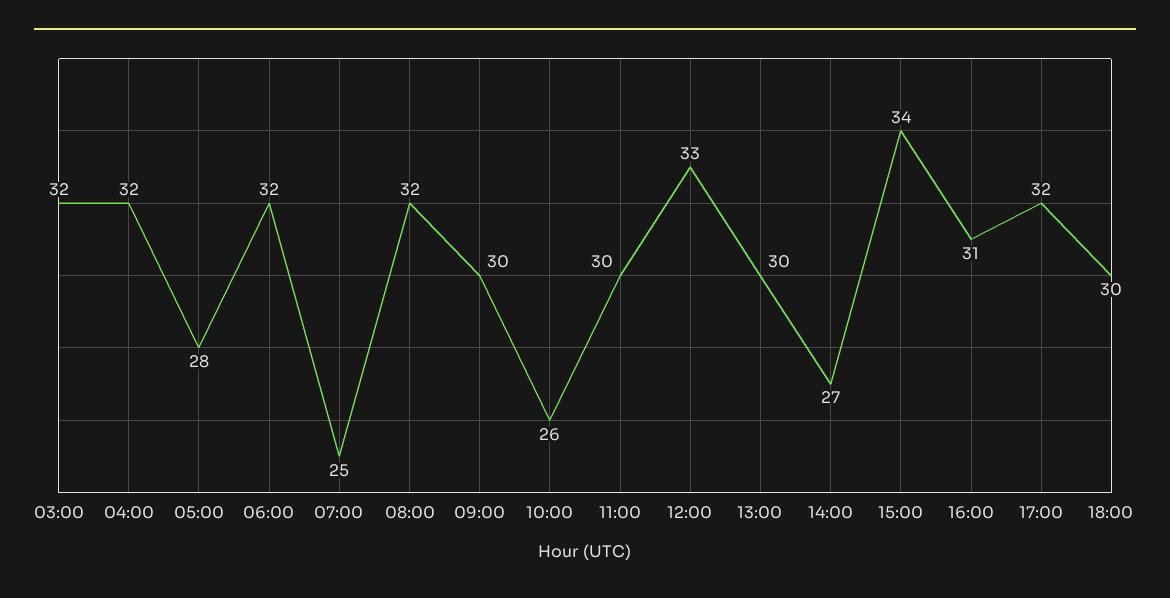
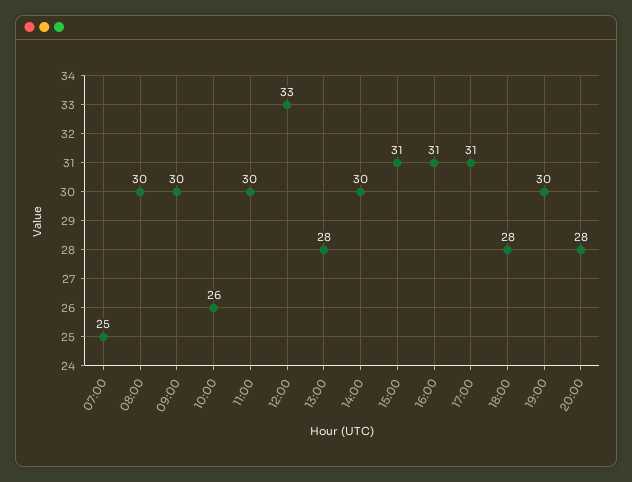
03:00: 32 -> none
04:00: 32 -> none
05:00: 28 -> none
06:00: 32 -> none
08:00: 32 -> 30
13:00: 30 -> 28
14:00: 27 -> 30
15:00: 34 -> 31
17:00: 32 -> 31
18:00: 30 -> 28
19:00: none -> 30
20:00: none -> 28

